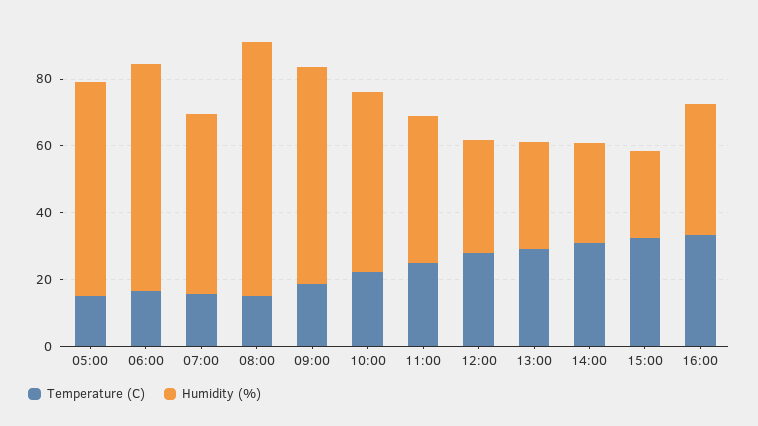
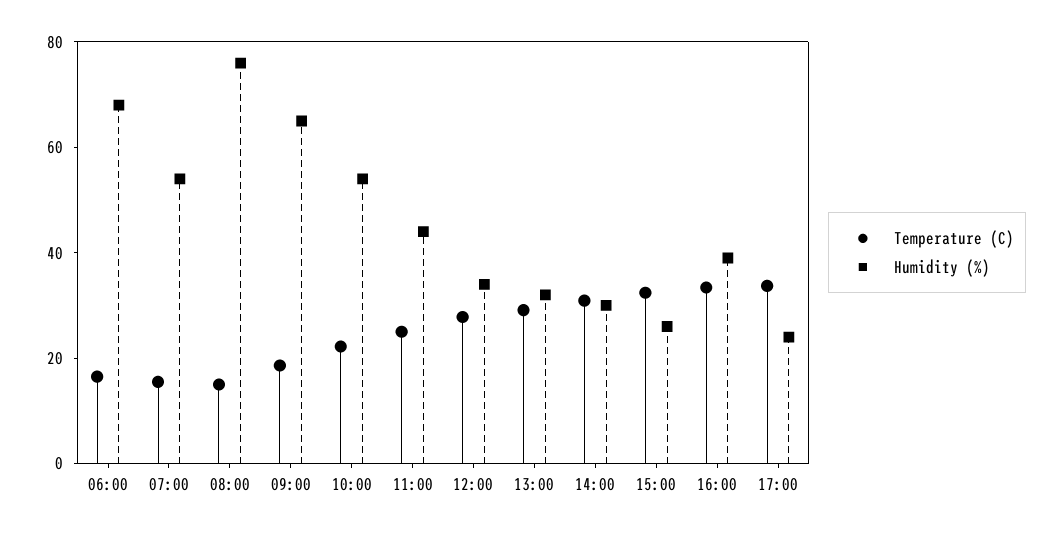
Temperature (C), 05:00: 15 -> none
Humidity (%), 05:00: 65 -> none
Temperature (C), 17:00: none -> 35
Humidity (%), 17:00: none -> 25

